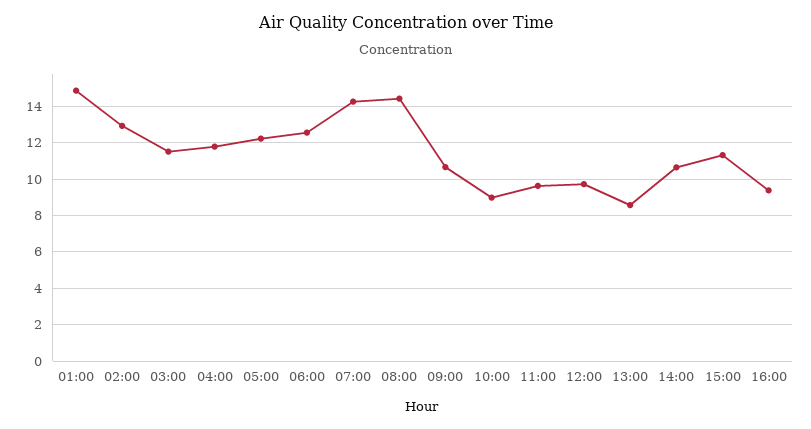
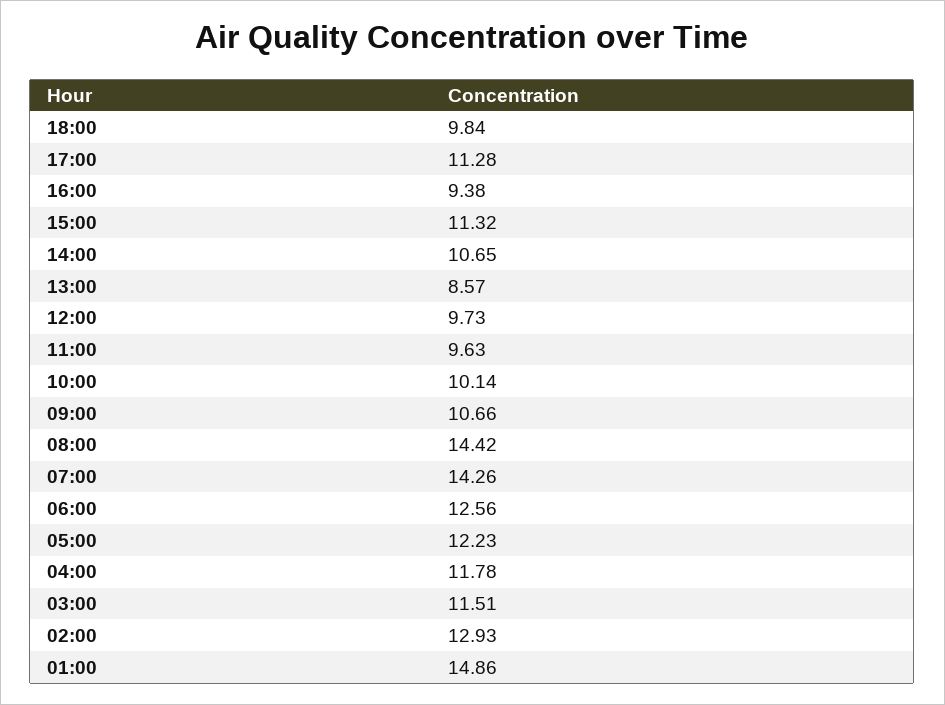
10:00: 9 -> 10.14
18:00: none -> 9.84
17:00: none -> 11.28

